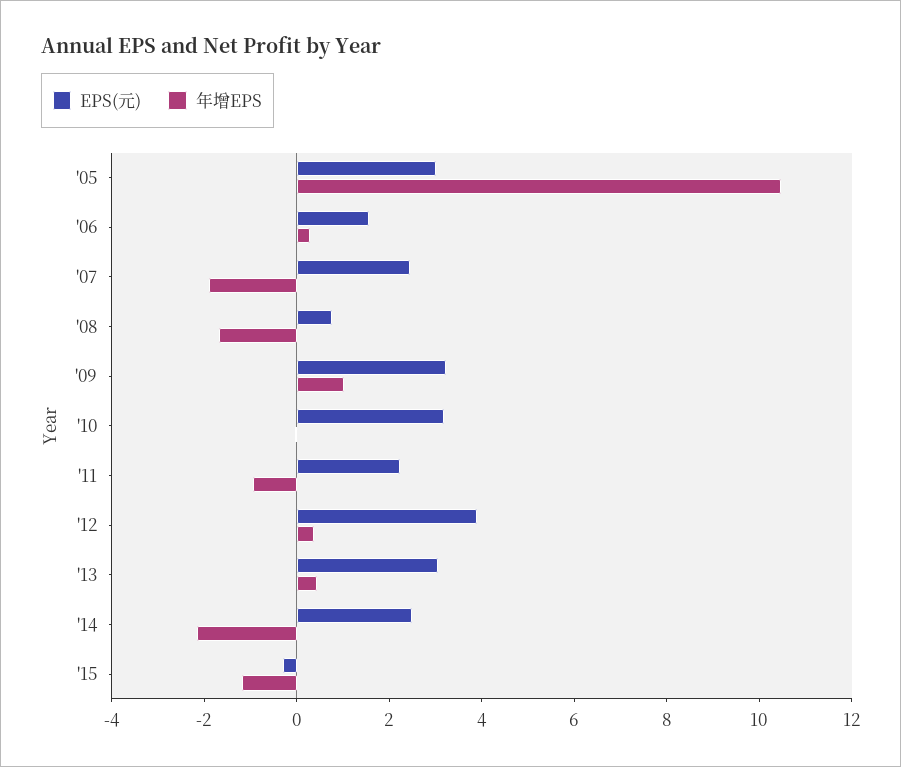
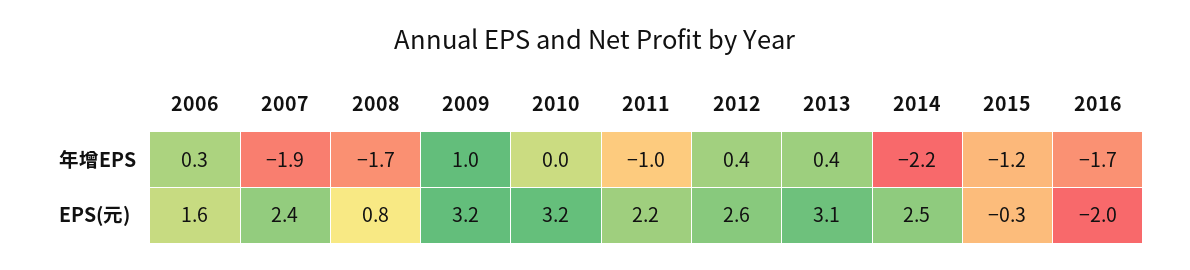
EPS(元), '05: 3 -> none
年增EPS, '05: 10.5 -> none
EPS(元), '12: 4 -> 2.6
年增EPS, 2016: none -> -1.7
EPS(元), 2016: none -> -2

